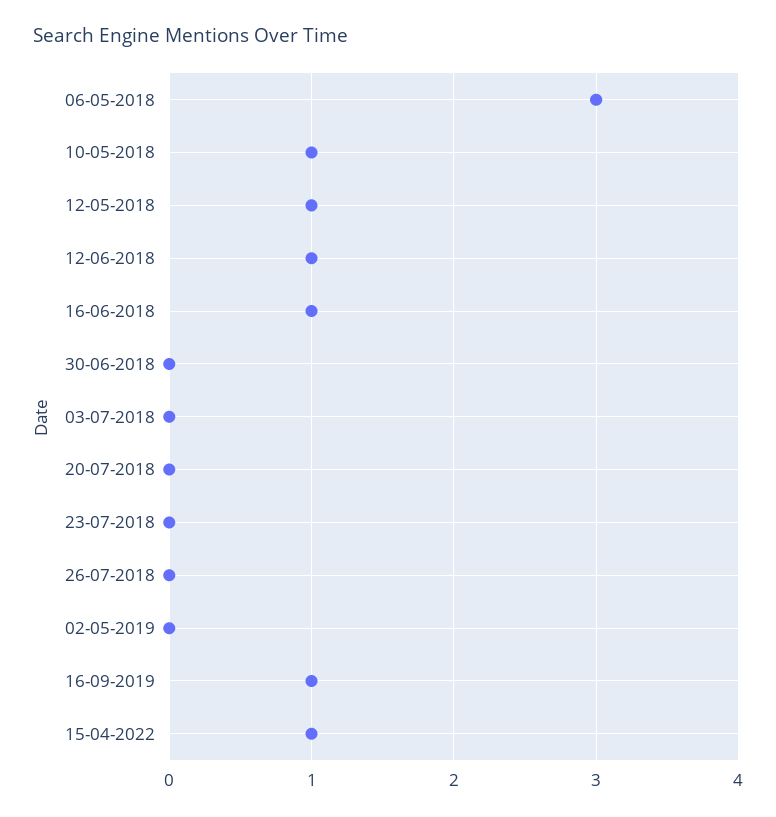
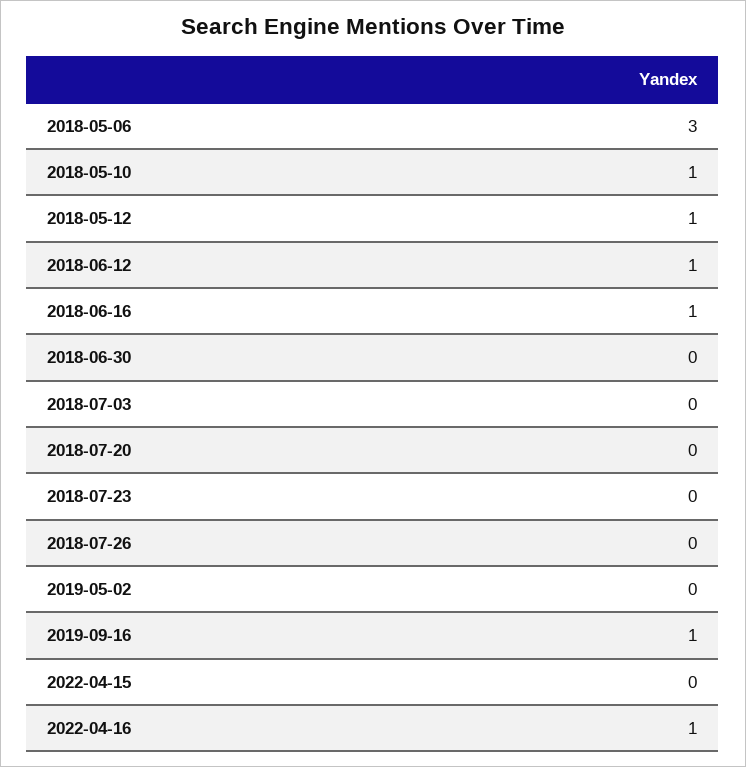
15-04-2022: 1 -> 0
2022-04-16: none -> 1

